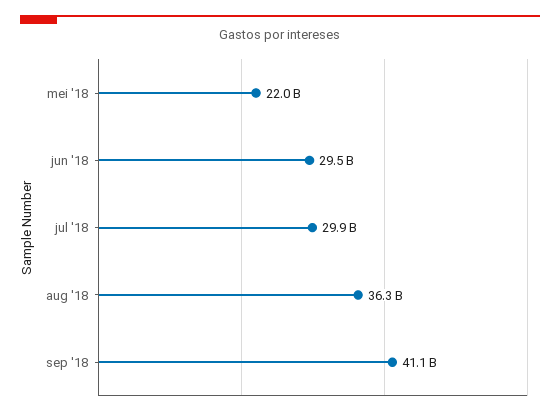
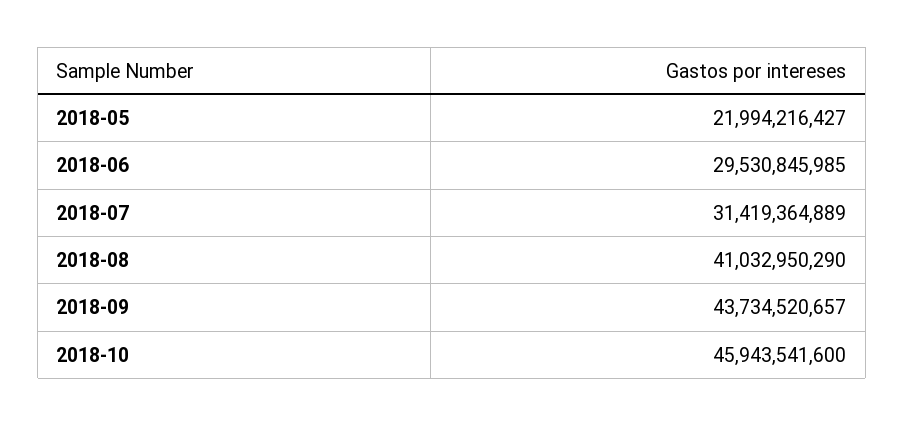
jul '18: 29900000000 -> 31419364889
aug '18: 36300000000 -> 41032950290
sep '18: 41100000000 -> 43734520657
2018-10: none -> 45943541600

